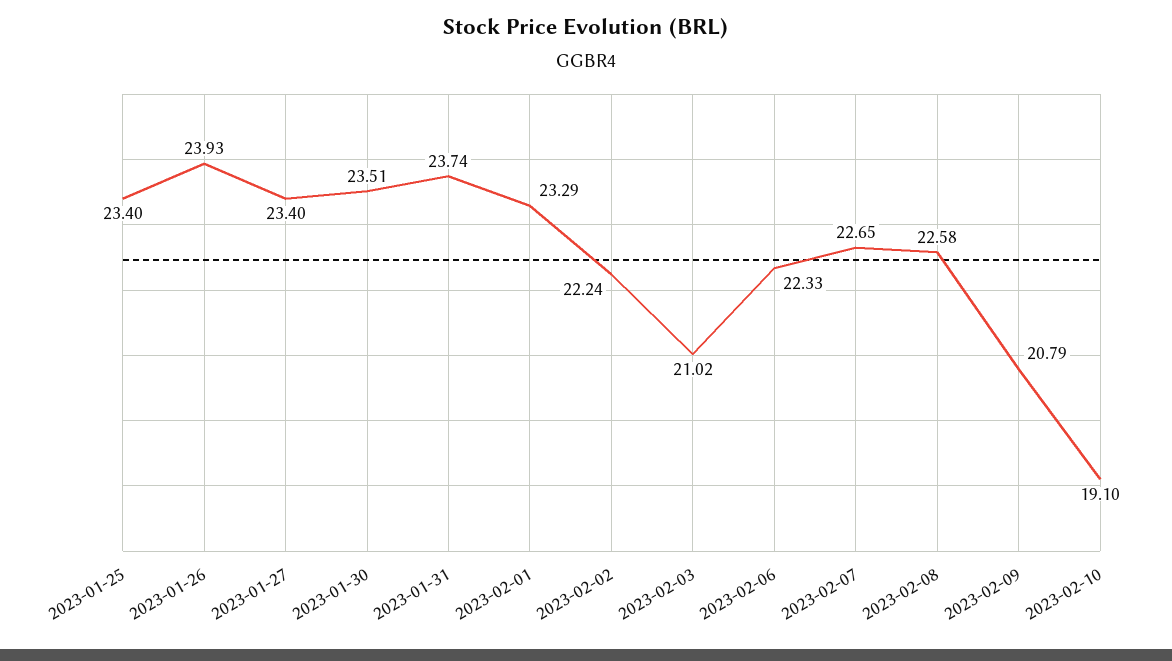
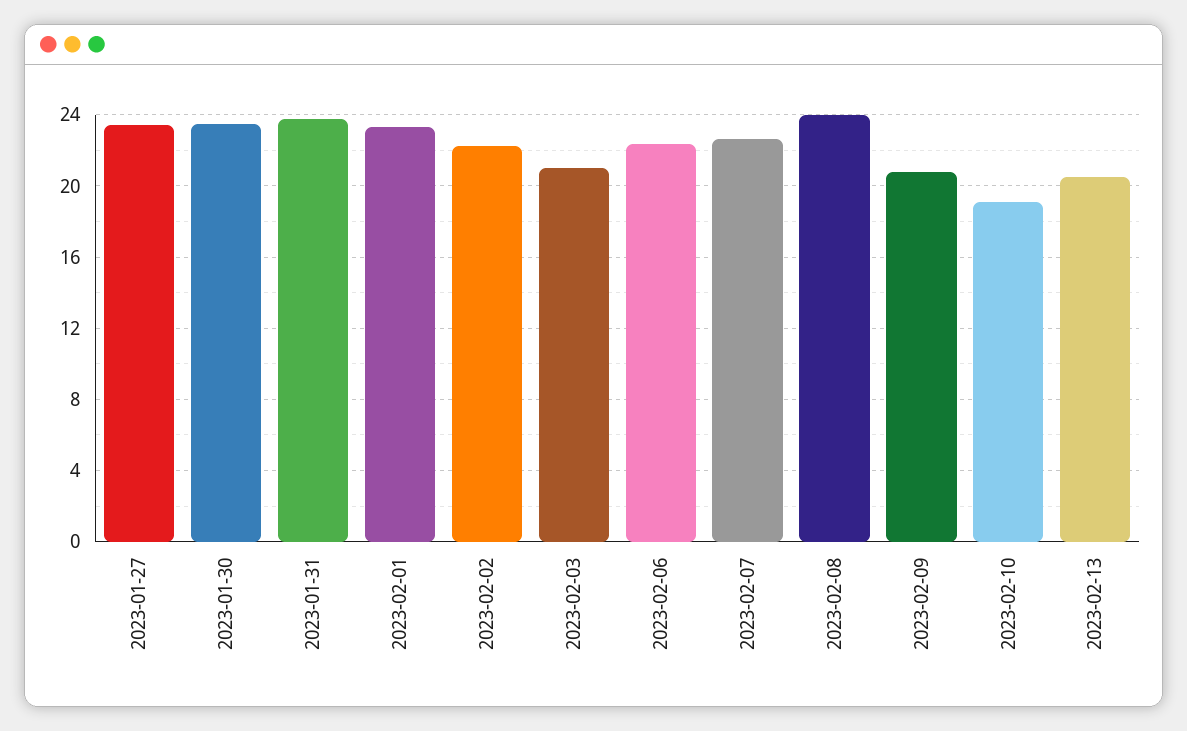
2023-01-25: 23.4 -> none
2023-01-26: 23.93 -> none
2023-02-08: 22.58 -> 24
2023-02-13: none -> 20.5

